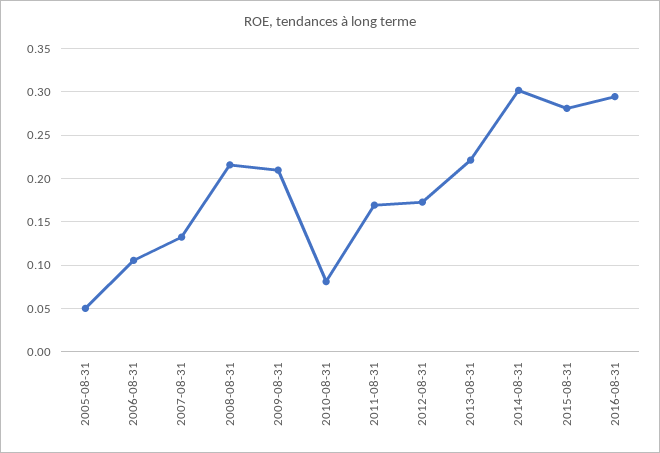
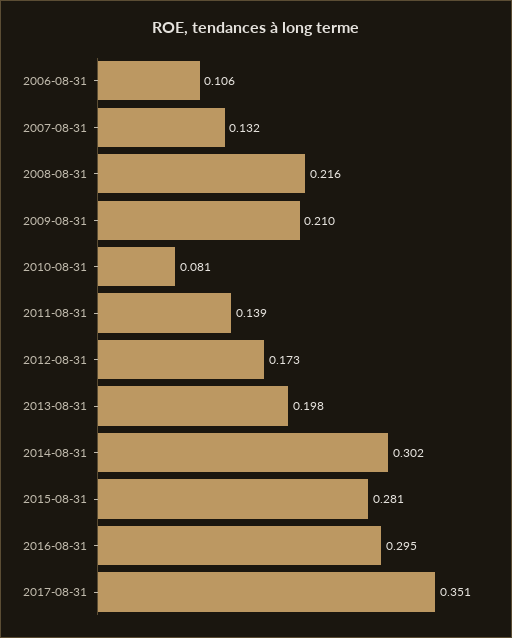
2005-08-31: 0.05 -> none
2011-08-31: 0.17 -> 0.139
2013-08-31: 0.22 -> 0.198
2017-08-31: none -> 0.351

